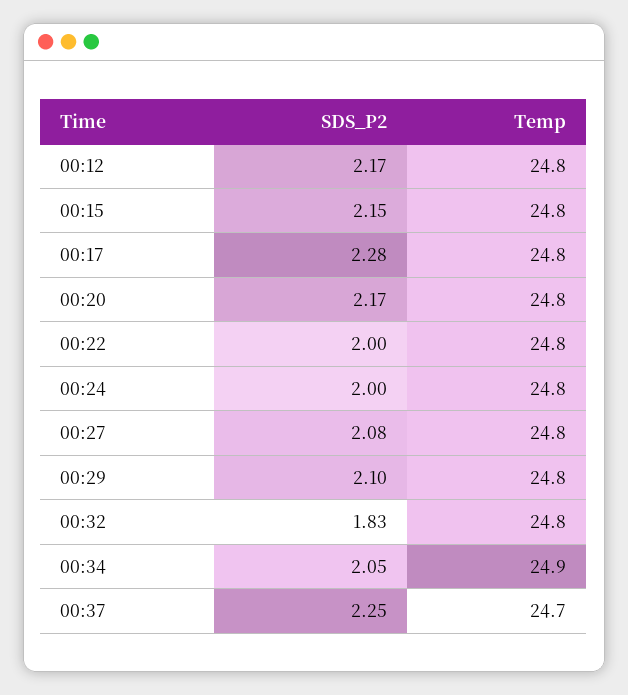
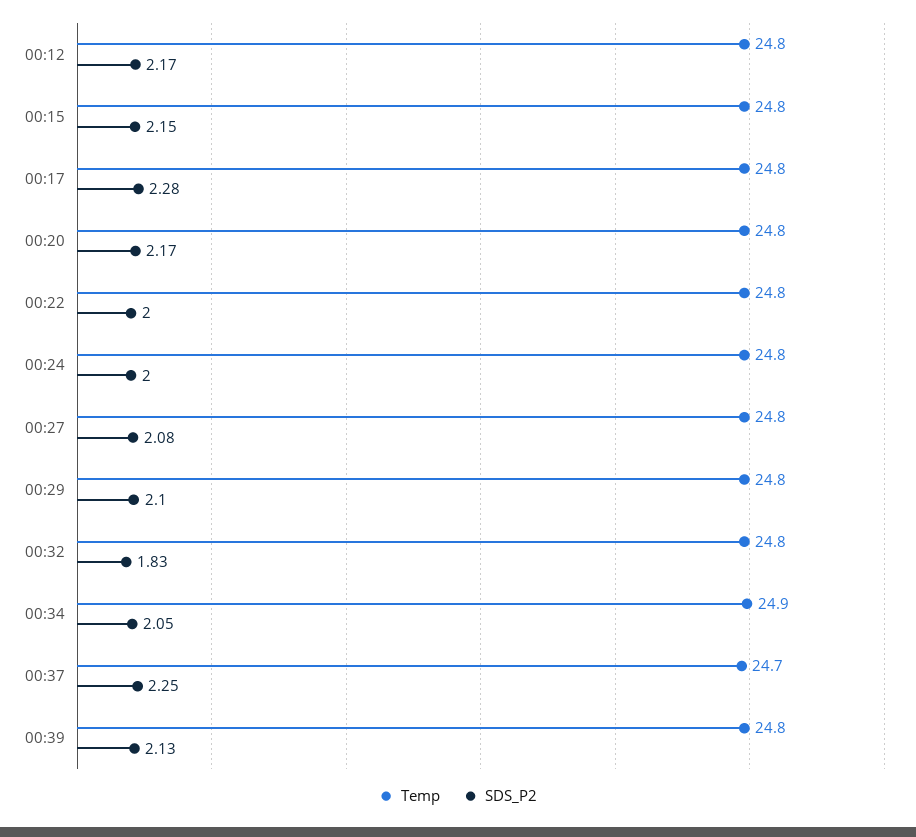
Temp, 00:39: none -> 24.8
SDS_P2, 00:39: none -> 2.13

